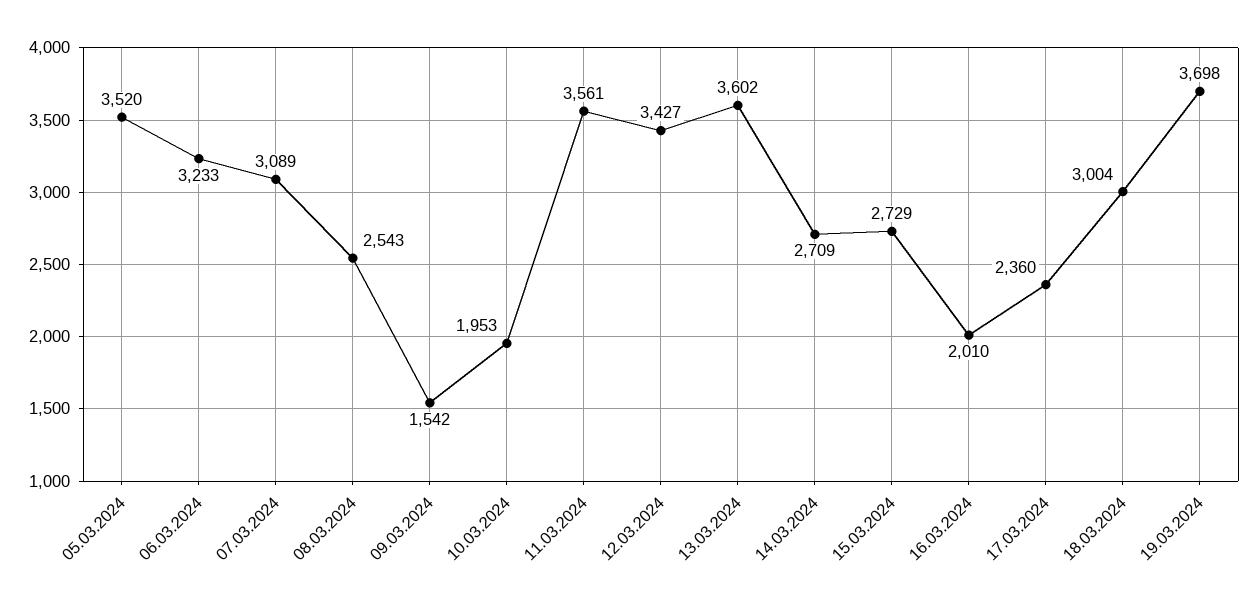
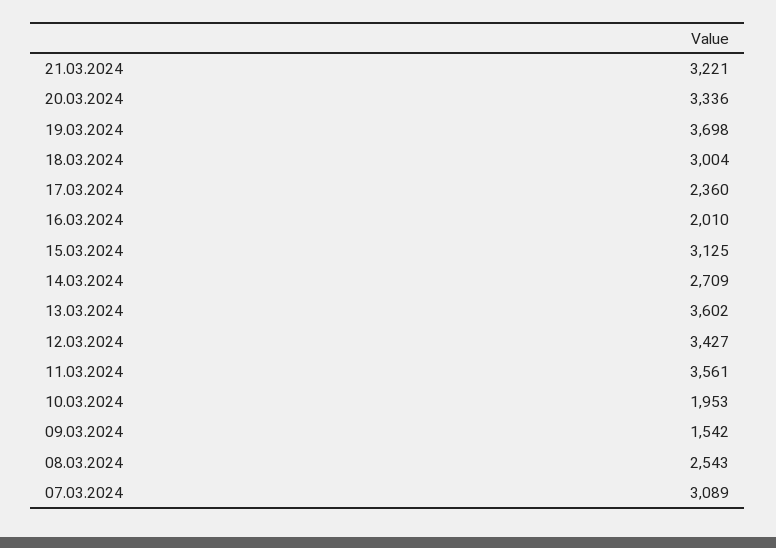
05.03.2024: 3520 -> none
06.03.2024: 3233 -> none
15.03.2024: 2729 -> 3125
21.03.2024: none -> 3221
20.03.2024: none -> 3336

